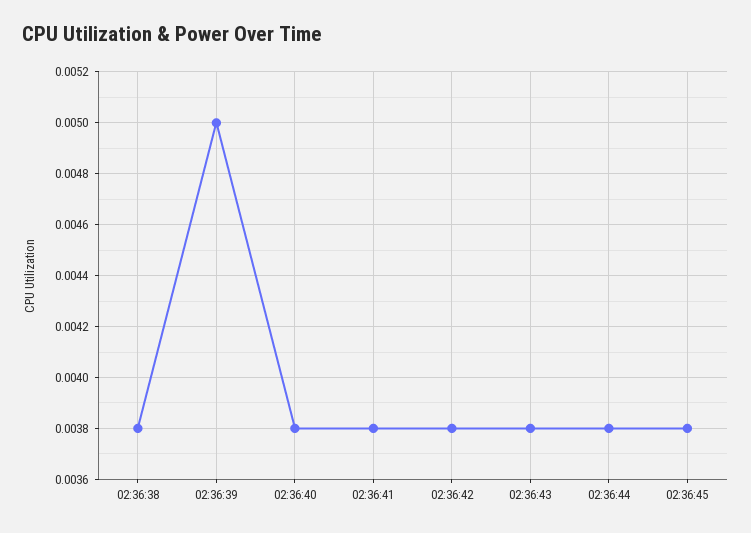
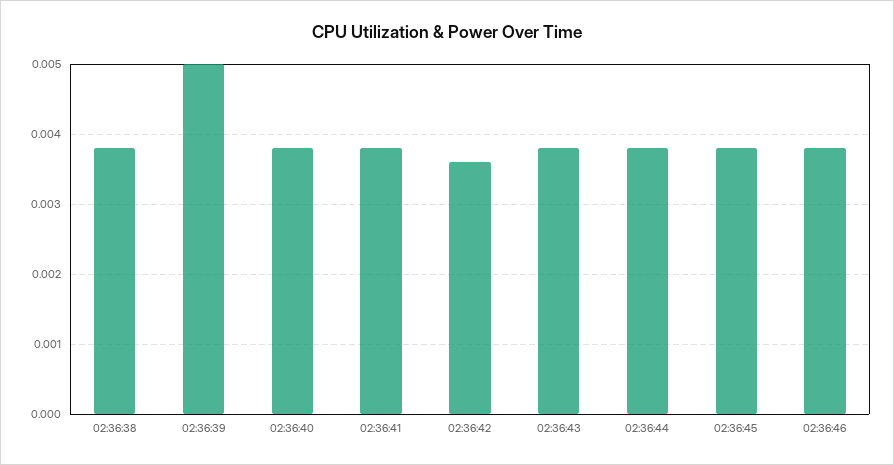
02:36:42: 0.0038 -> 0.0036
02:36:46: none -> 0.0038

